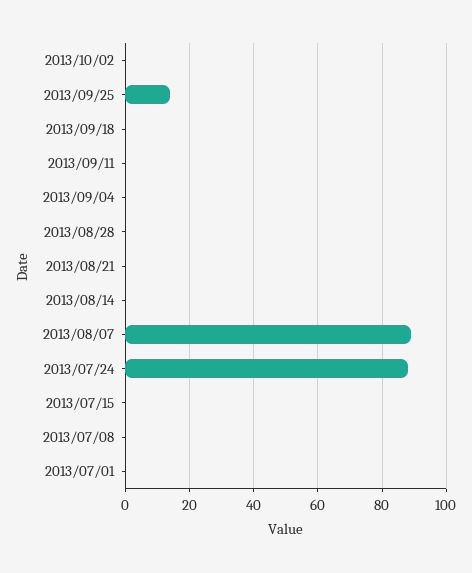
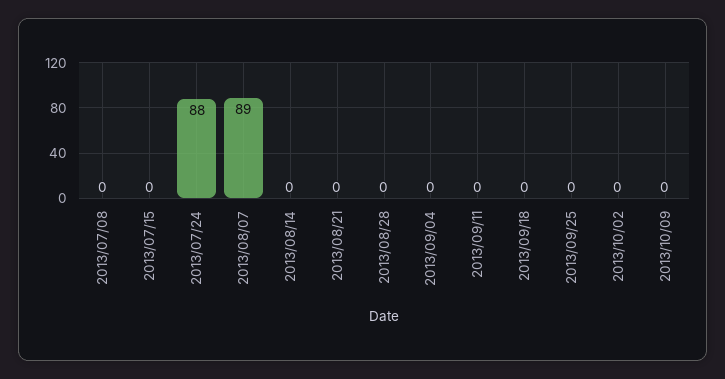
2013/09/25: 15 -> 0
2013/07/01: 0 -> none
2013/10/09: none -> 0

